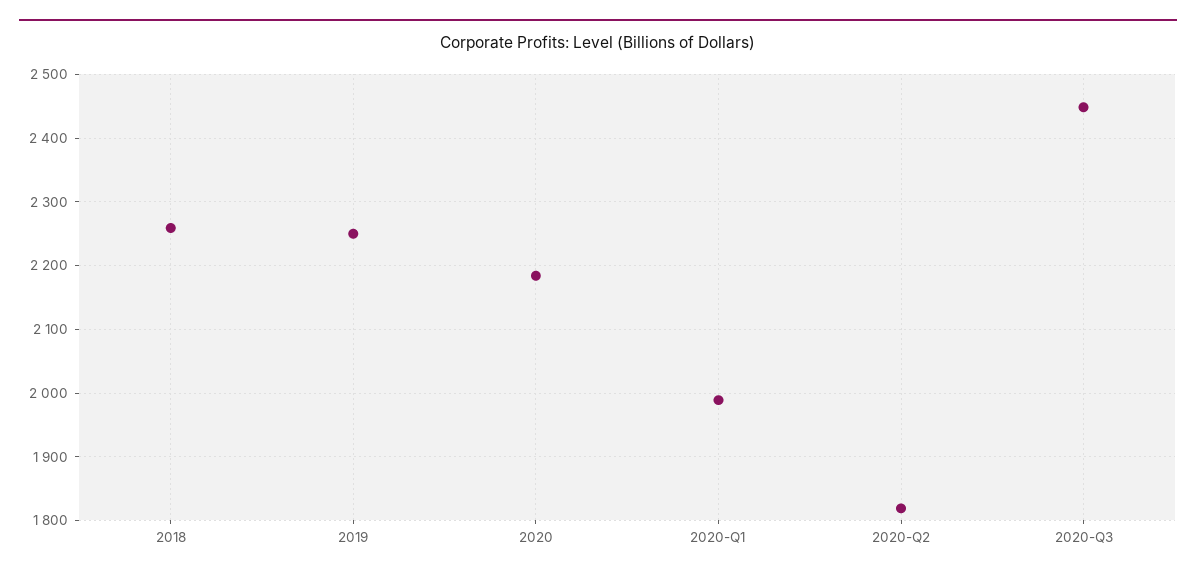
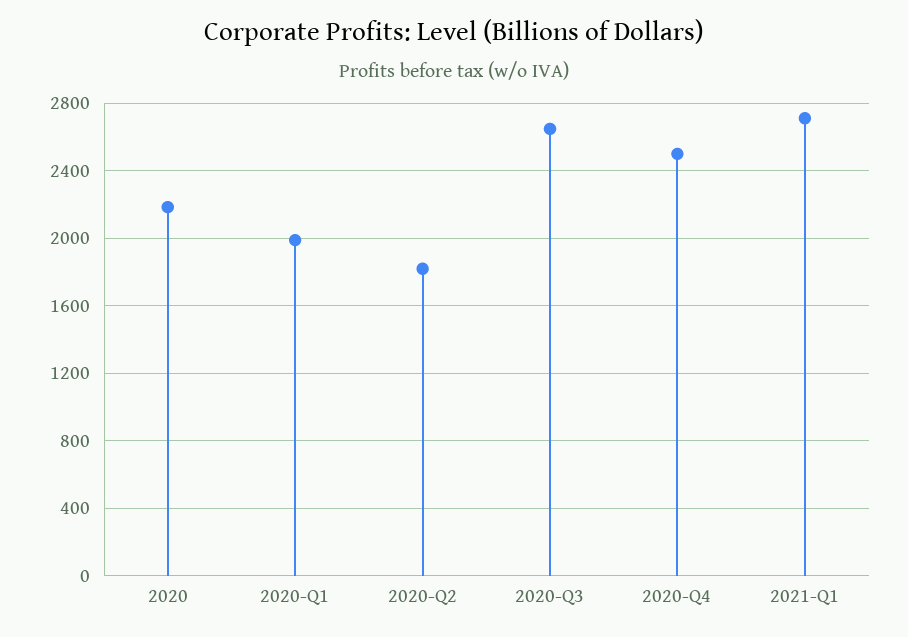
2018: 2260 -> none
2019: 2250 -> none
2020-Q3: 2450 -> 2650
2020-Q4: none -> 2500
2021-Q1: none -> 2700

